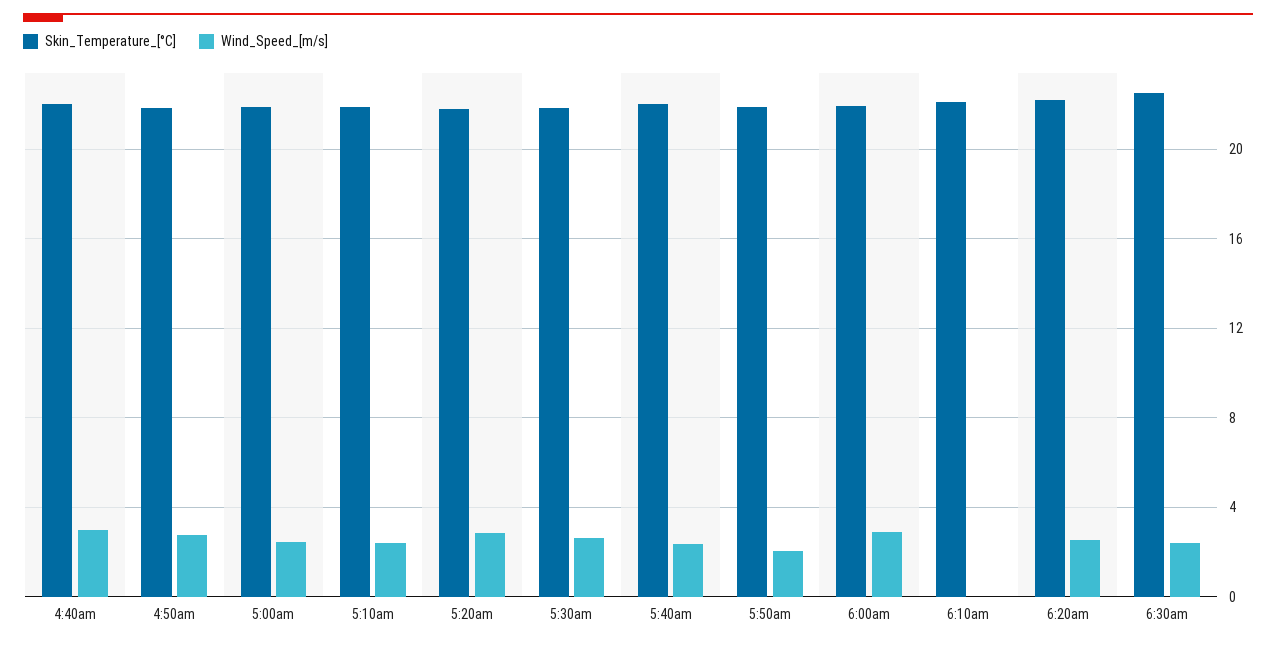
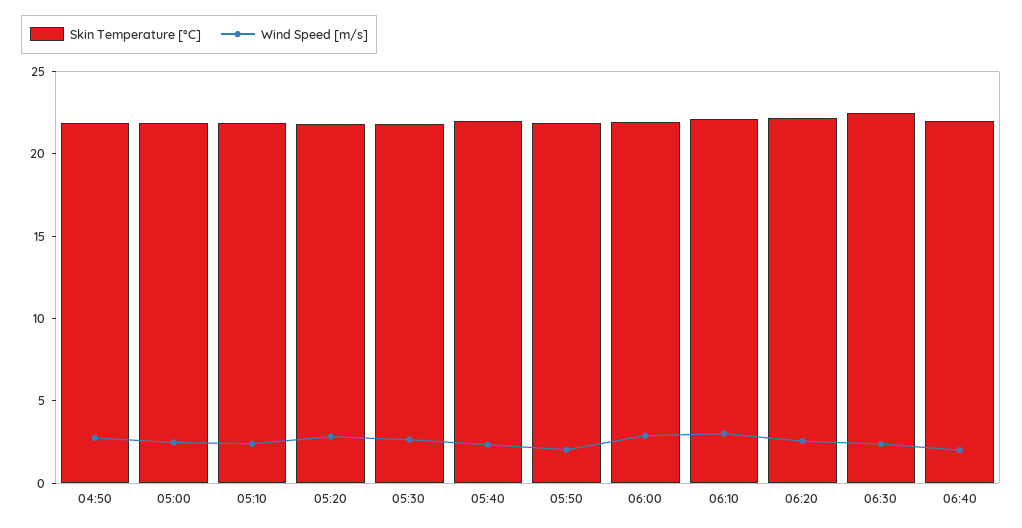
Skin_Temperature_[°C], 4:40am: 22 -> none
Wind_Speed_[m/s], 4:40am: 3 -> none
Wind_Speed_[m/s], 6:10am: 0 -> 3
Skin_Temperature_[°C], 06:40: none -> 22
Wind_Speed_[m/s], 06:40: none -> 2

